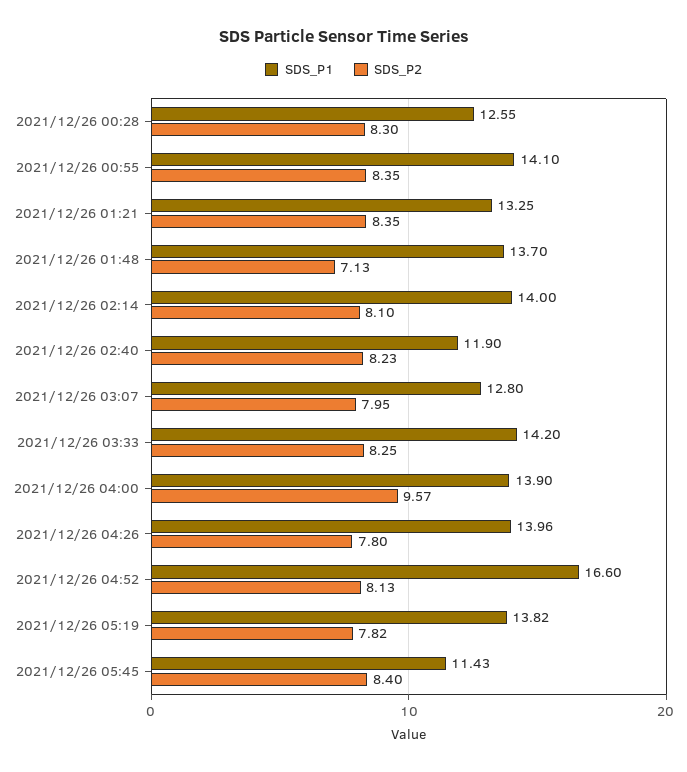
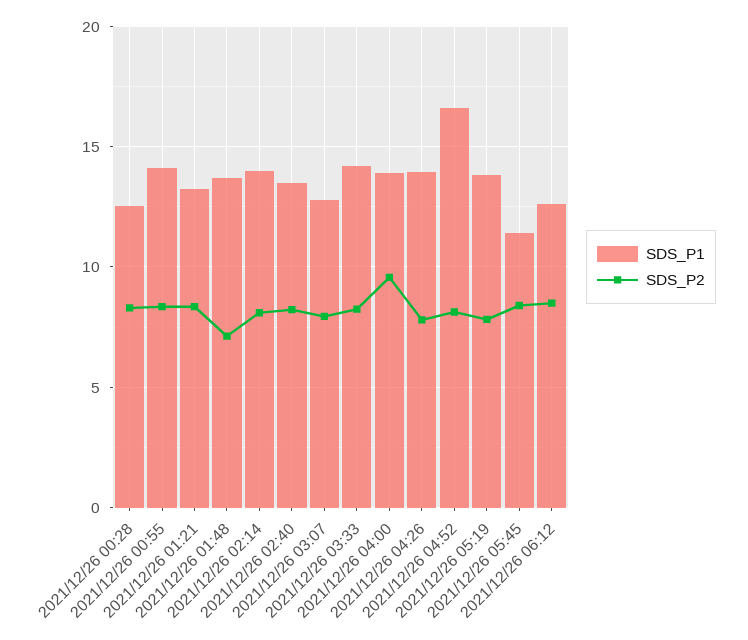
SDS_P1, 2021/12/26 02:40: 11.9 -> 13.5
SDS_P1, 2021/12/26 06:12: none -> 12.5
SDS_P2, 2021/12/26 06:12: none -> 8.5

